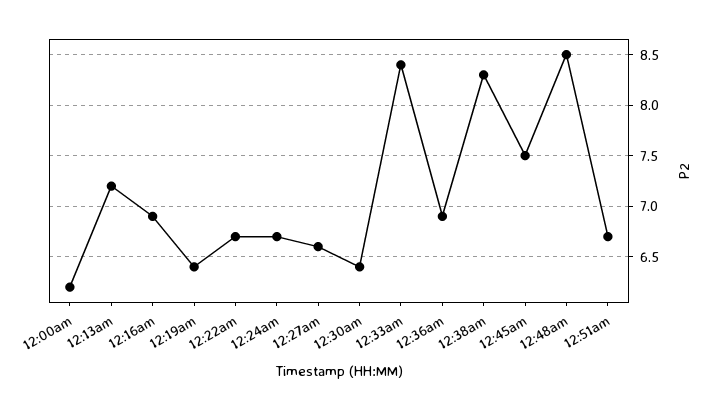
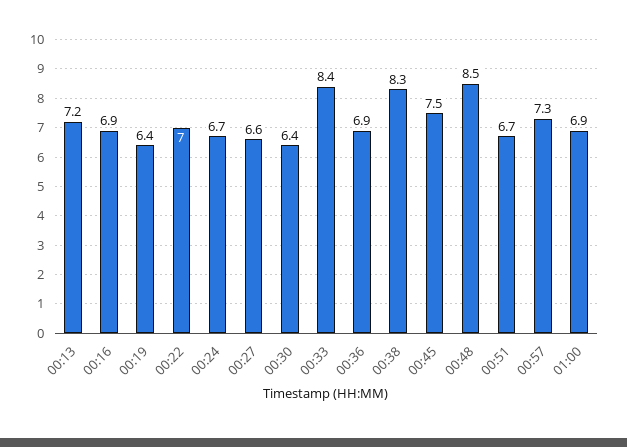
12:00am: 6.2 -> none
12:22am: 6.7 -> 7
00:57: none -> 7.3
01:00: none -> 6.9

